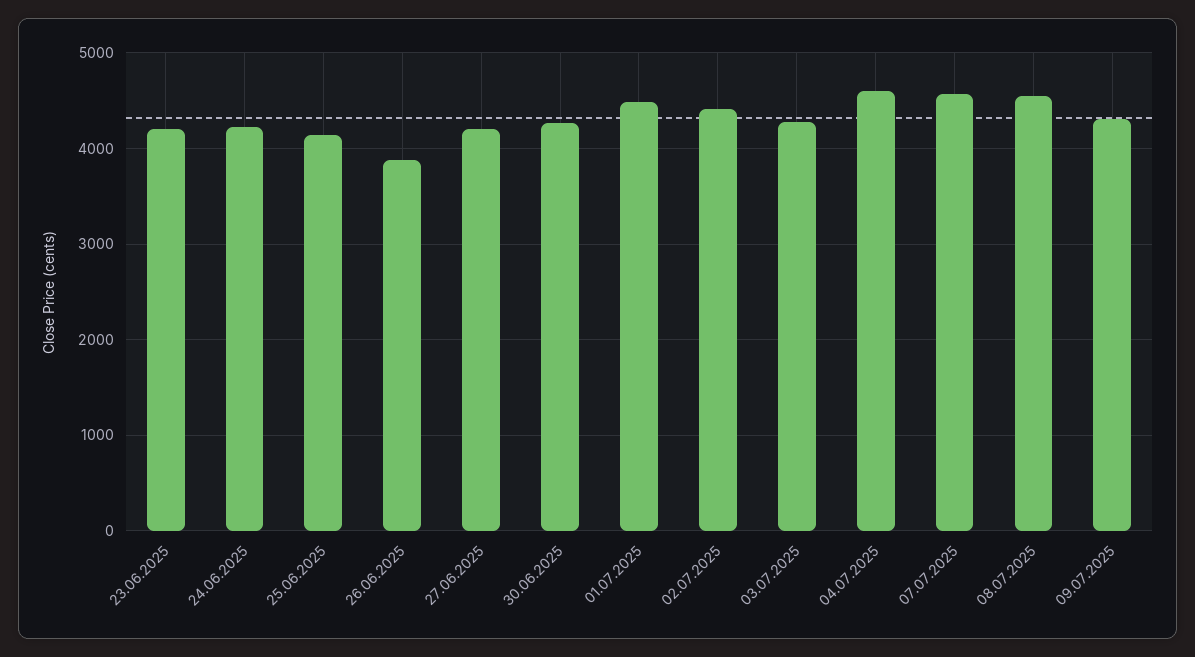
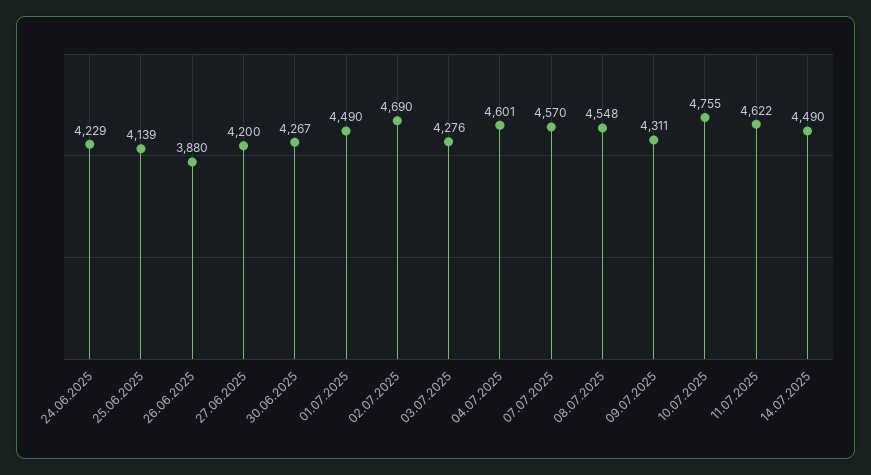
23.06.2025: 4200 -> none
02.07.2025: 4400 -> 4690
10.07.2025: none -> 4755
11.07.2025: none -> 4622
14.07.2025: none -> 4490

